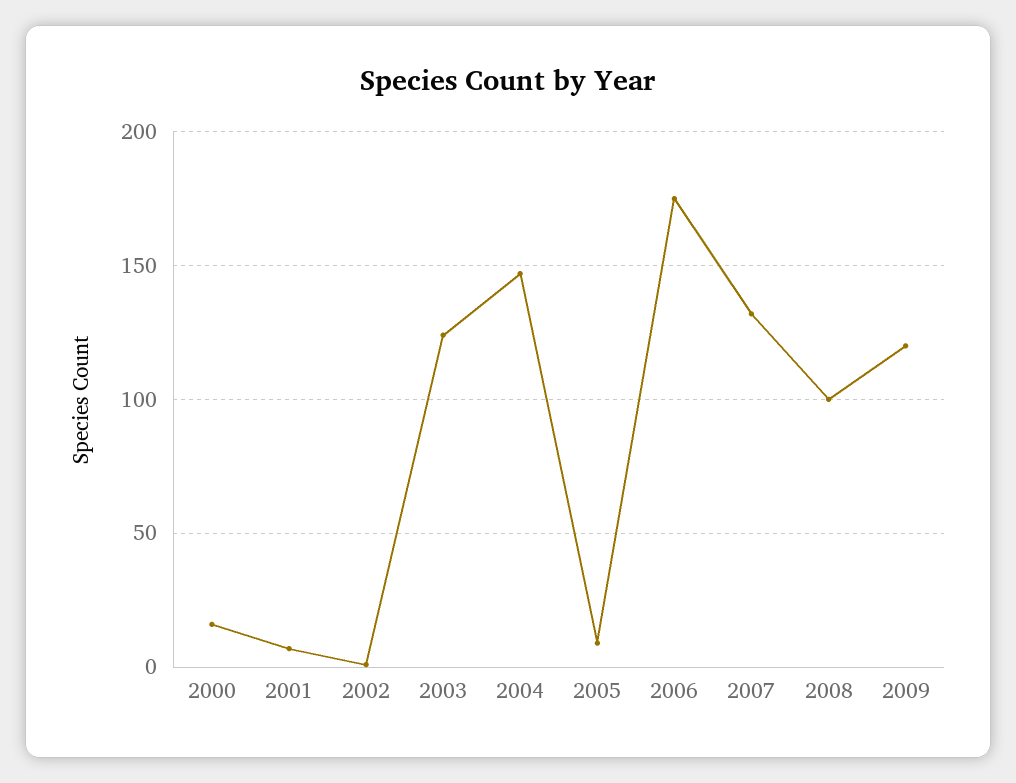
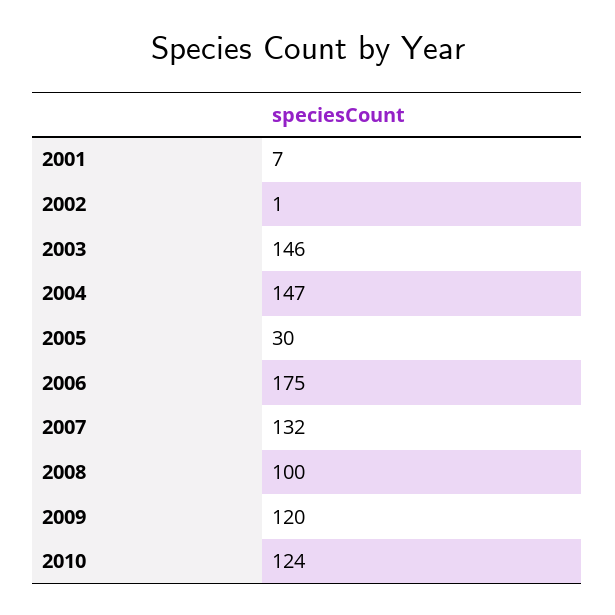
2000: 15 -> none
2003: 125 -> 146
2005: 10 -> 30
2010: none -> 124

